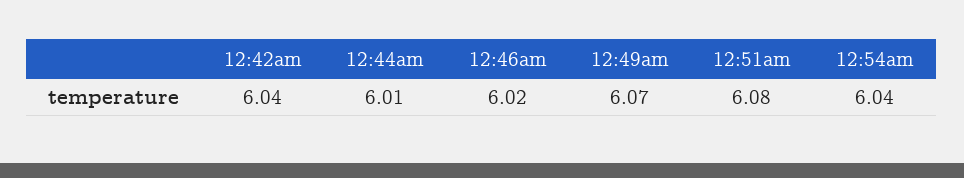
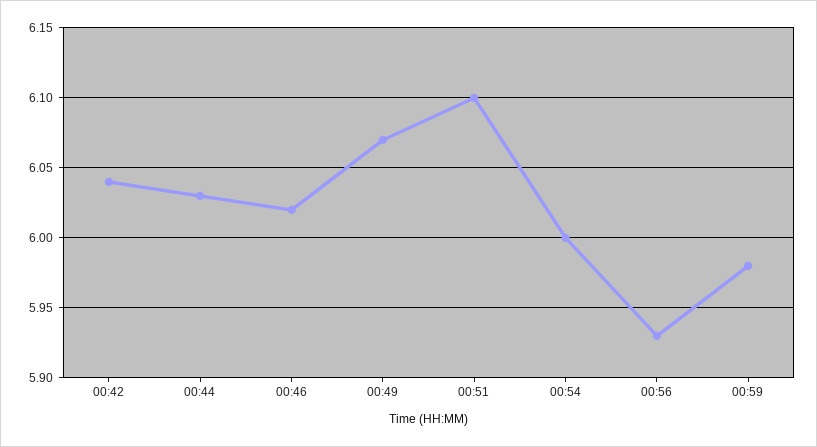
12:44am: 6.01 -> 6.03
12:51am: 6.08 -> 6.1
12:54am: 6.04 -> 6
00:56: none -> 5.93
00:59: none -> 5.98

